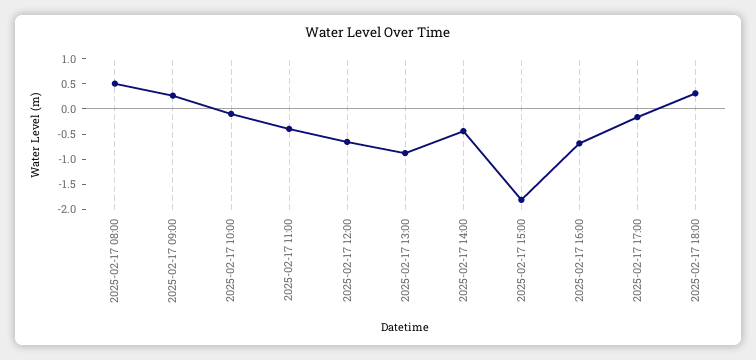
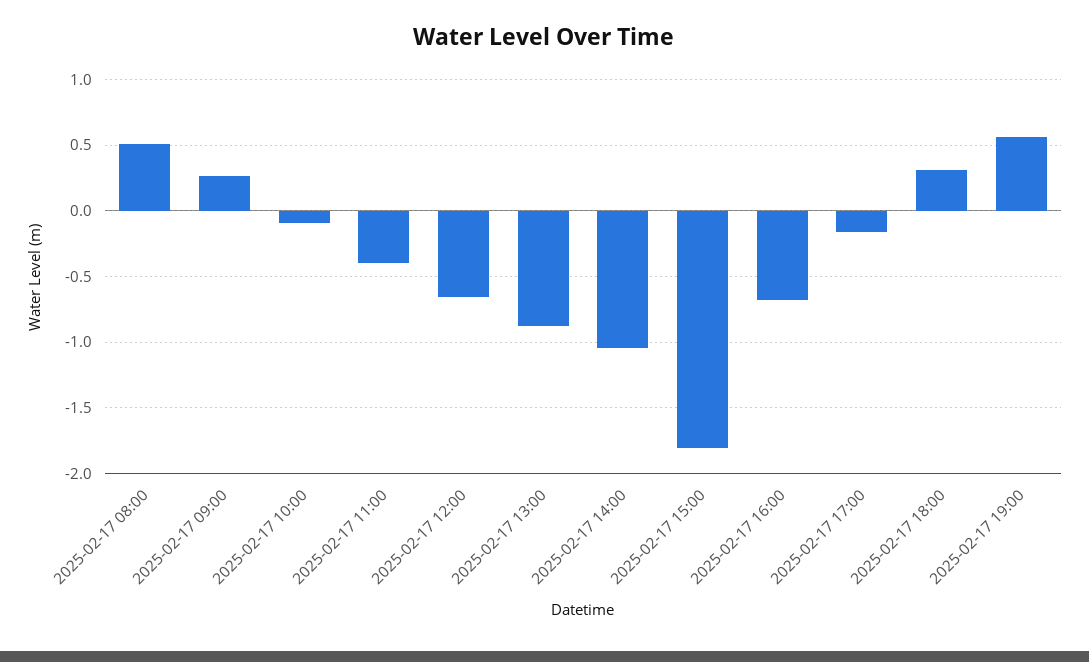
2025-02-17 14:00: -0.5 -> -1.05
2025-02-17 19:00: none -> 0.55

